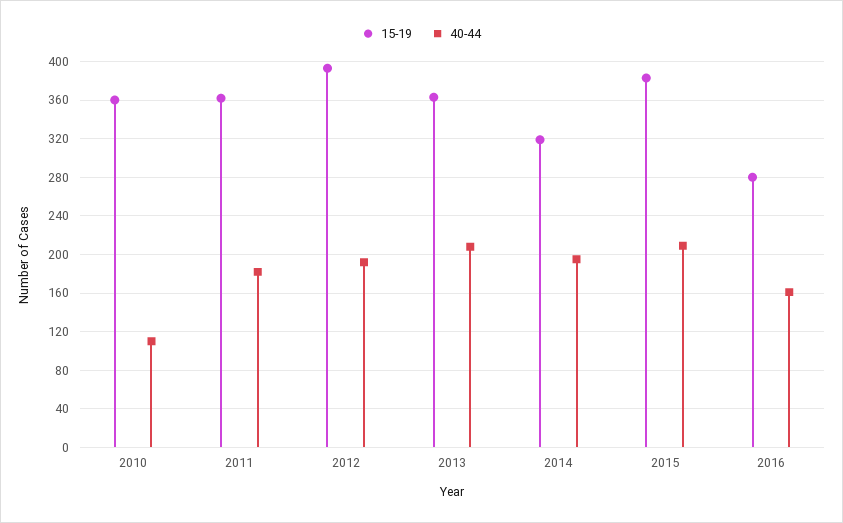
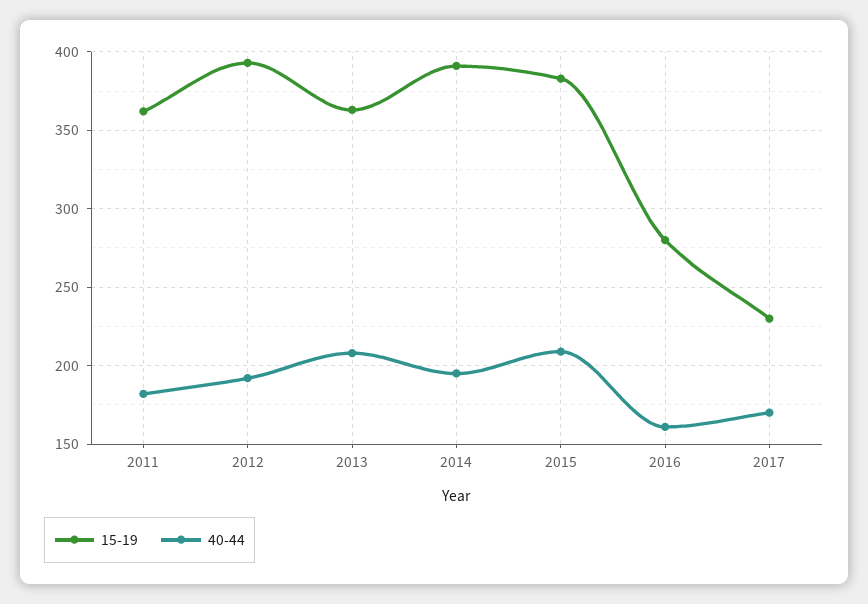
15-19, 2010: 360 -> none
40-44, 2010: 110 -> none
15-19, 2014: 320 -> 390
15-19, 2017: none -> 230
40-44, 2017: none -> 170

